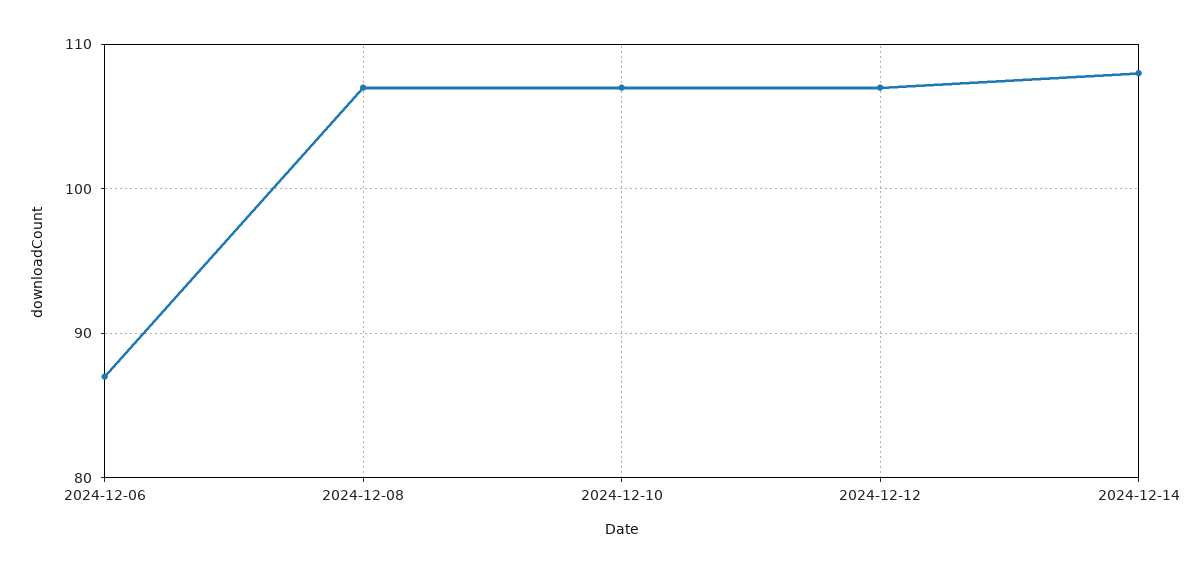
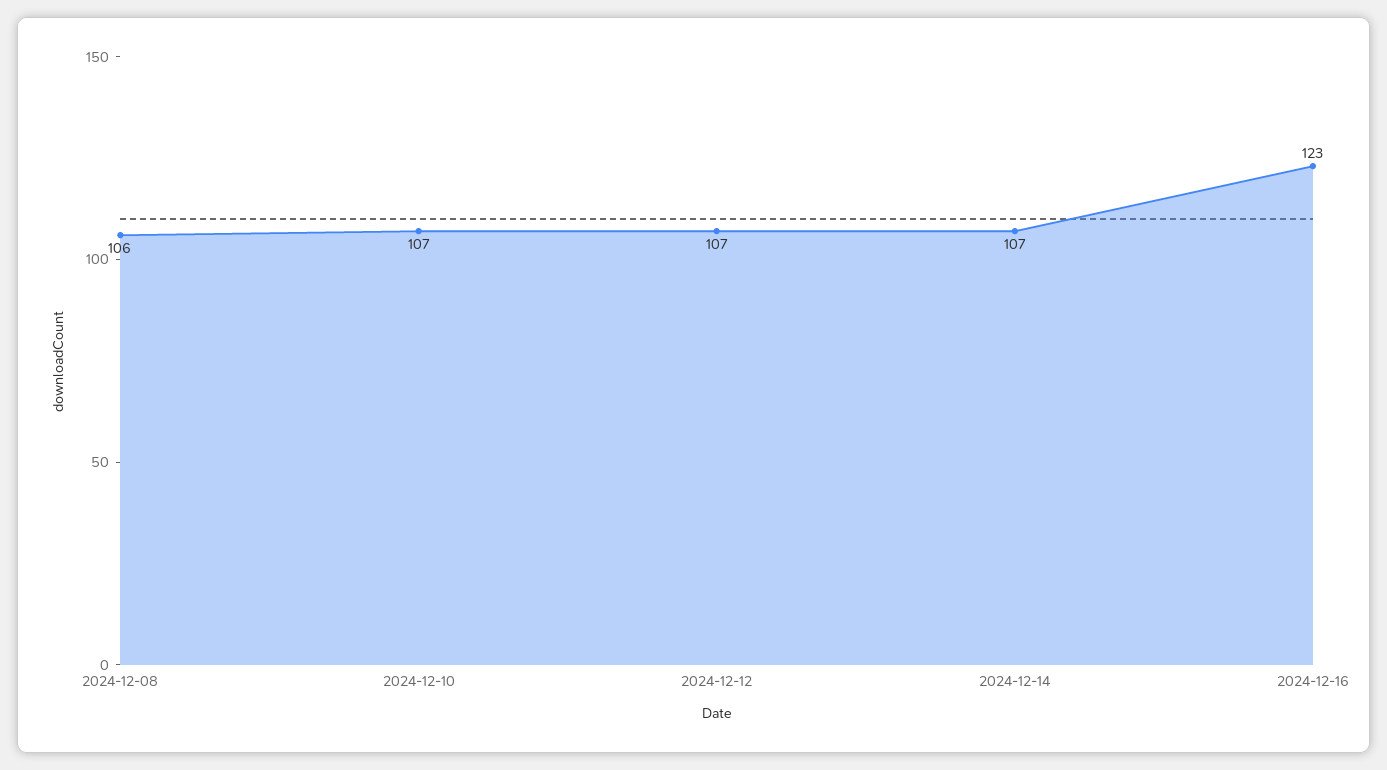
2024-12-06: 87 -> none
2024-12-08: 107 -> 106
2024-12-14: 108 -> 107
2024-12-16: none -> 123

